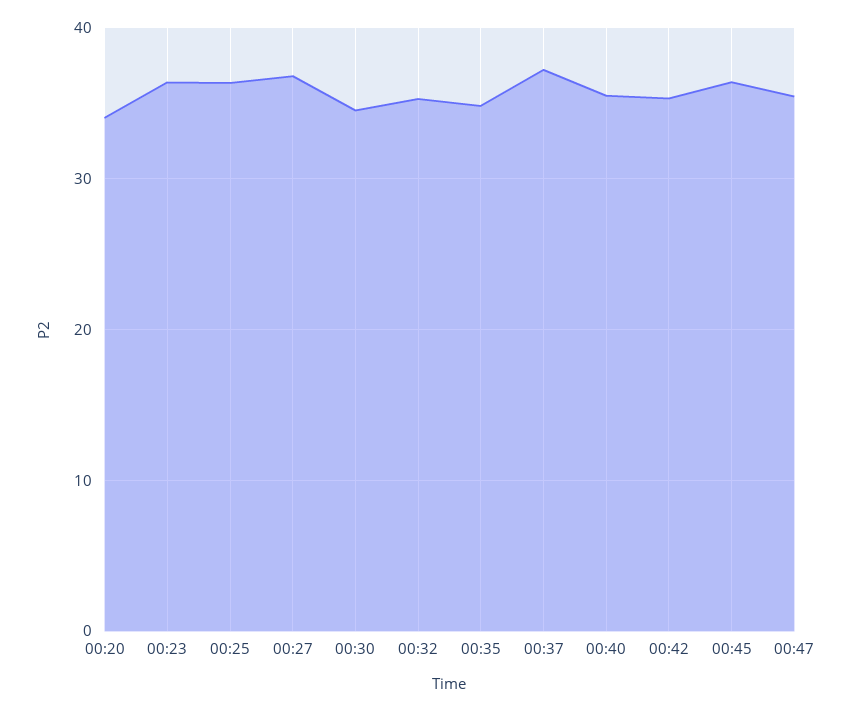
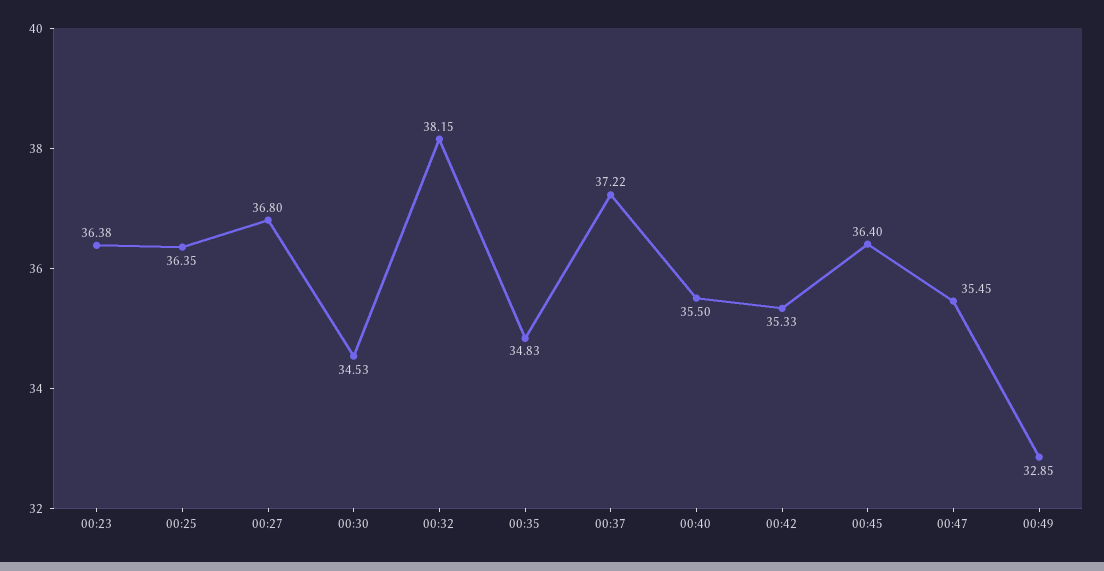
00:20: 34 -> none
00:32: 35 -> 38.15
00:49: none -> 32.85

